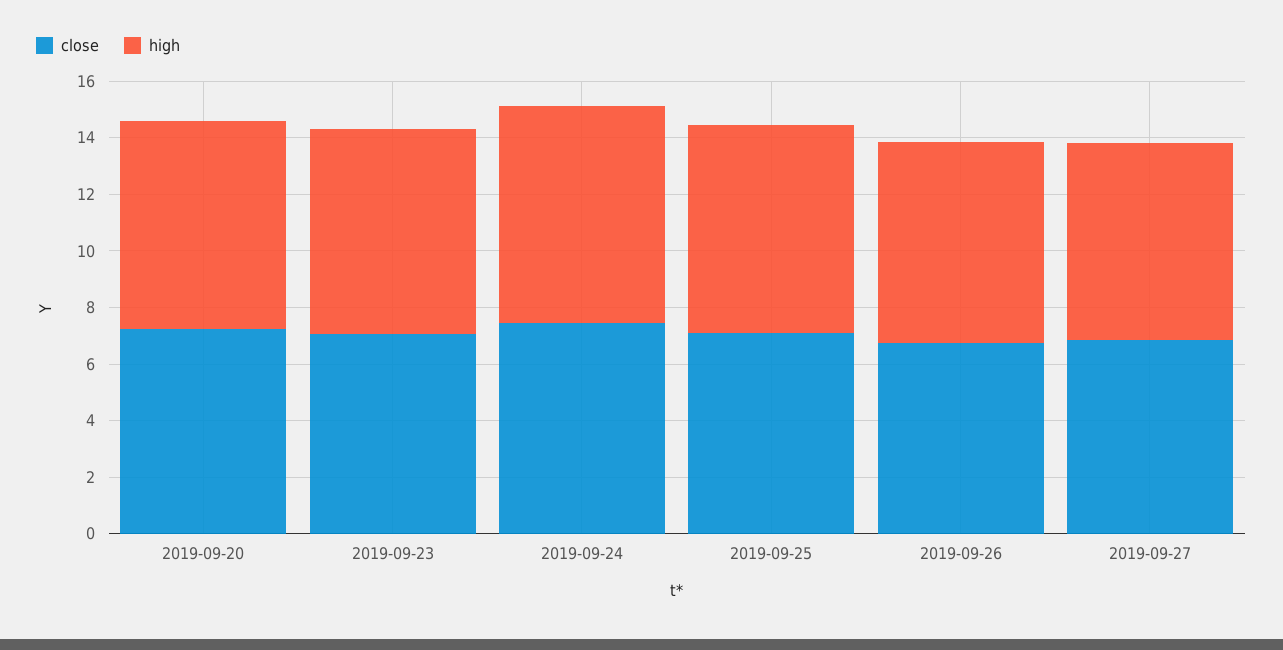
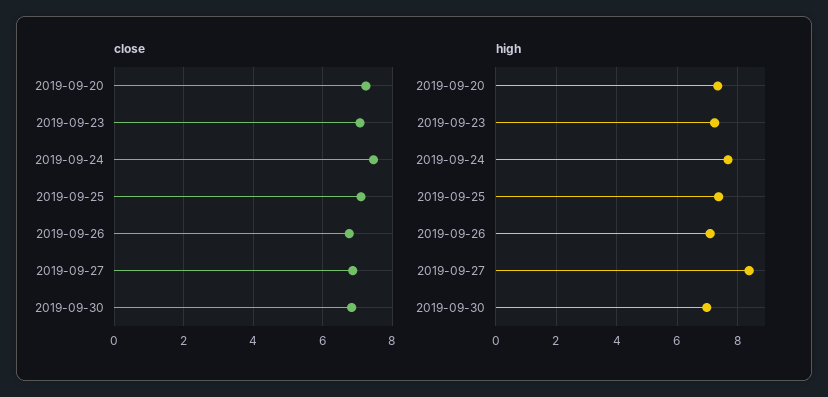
high, 2019-09-27: 7 -> 8.4
close, 2019-09-30: none -> 6.8
high, 2019-09-30: none -> 7

